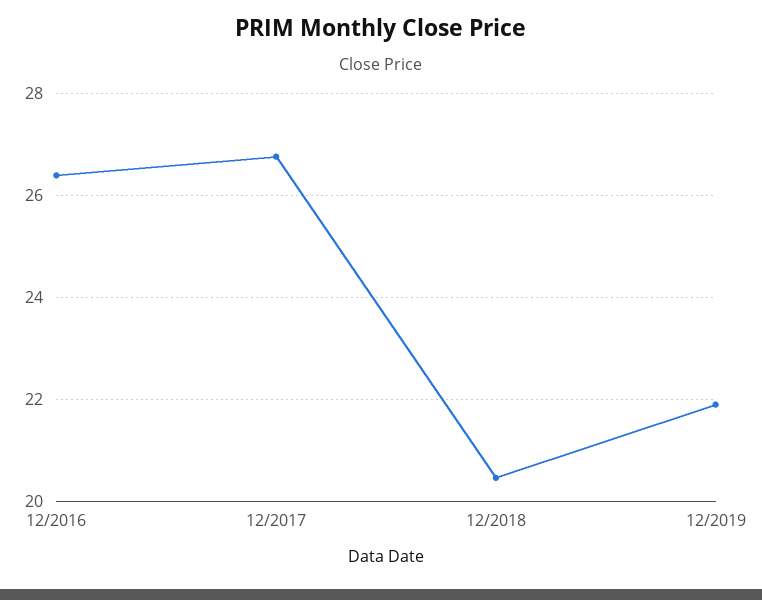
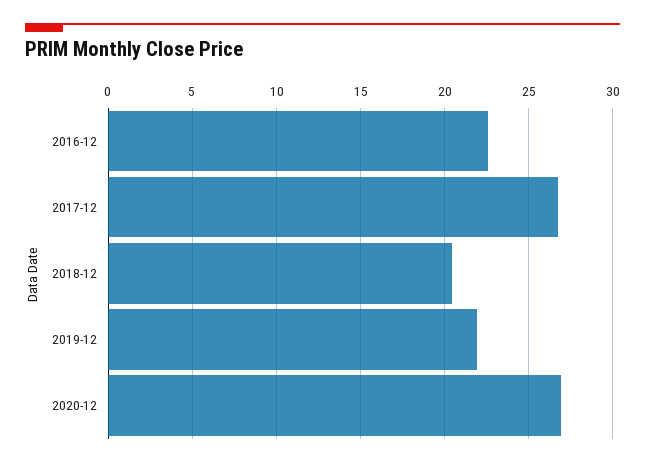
12/2016: 26.4 -> 22.5
2020-12: none -> 27

